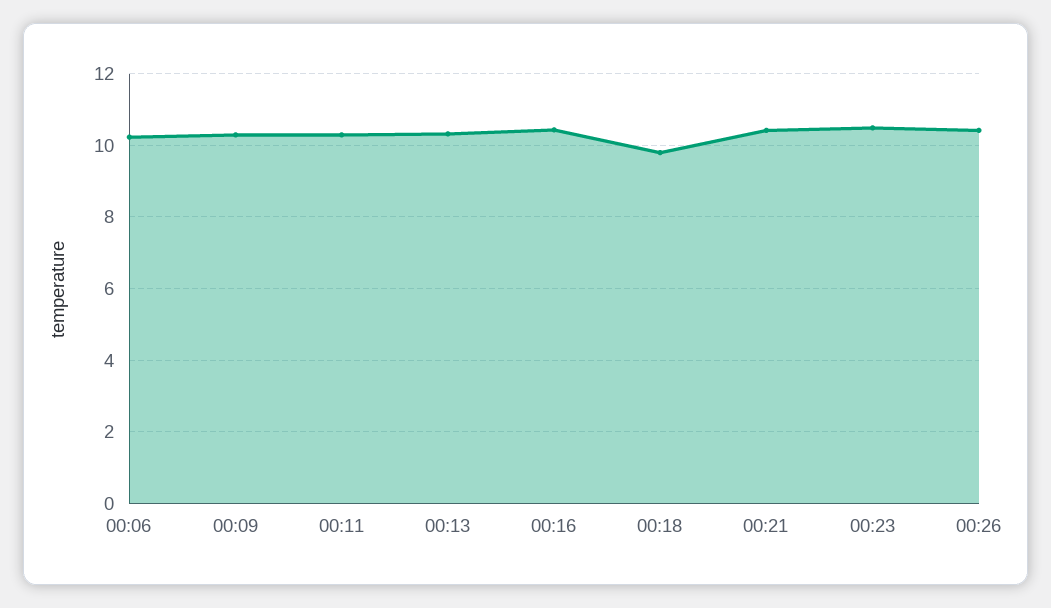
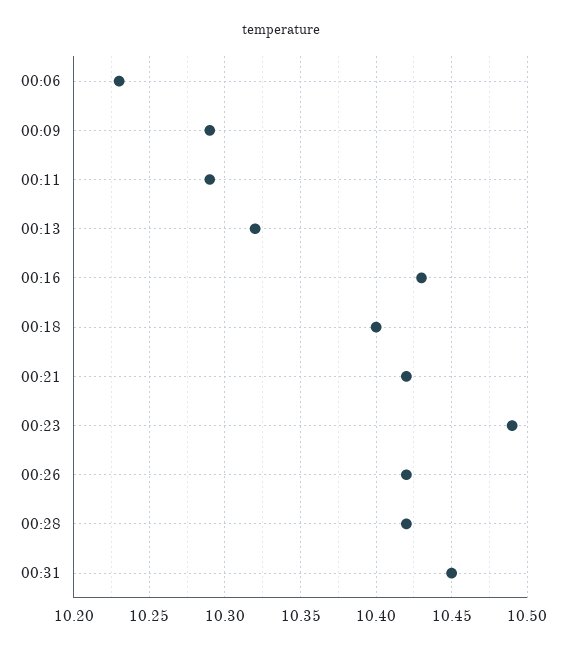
00:18: 9.8 -> 10.4
00:28: none -> 10.42
00:31: none -> 10.45

